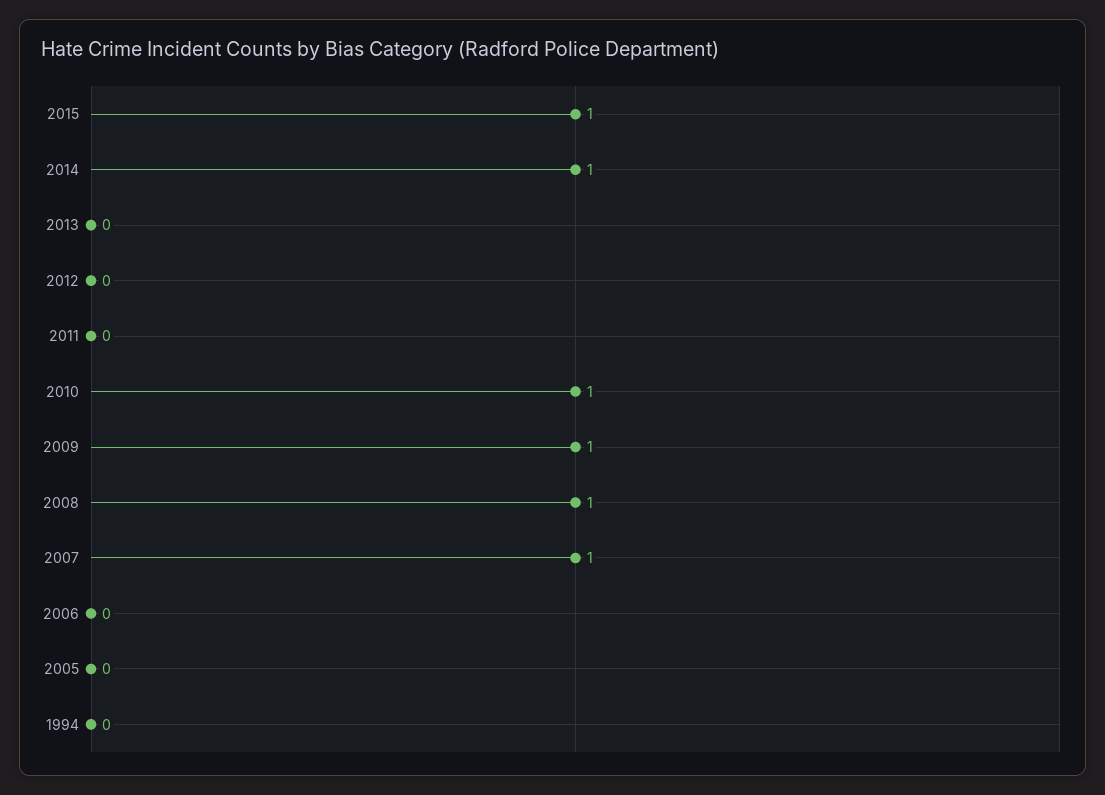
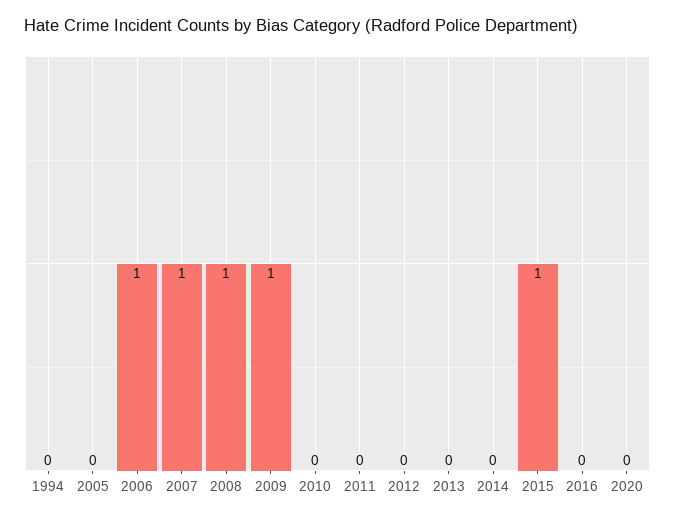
2014: 1 -> 0
2010: 1 -> 0
2006: 0 -> 1
2016: none -> 0
2020: none -> 0

